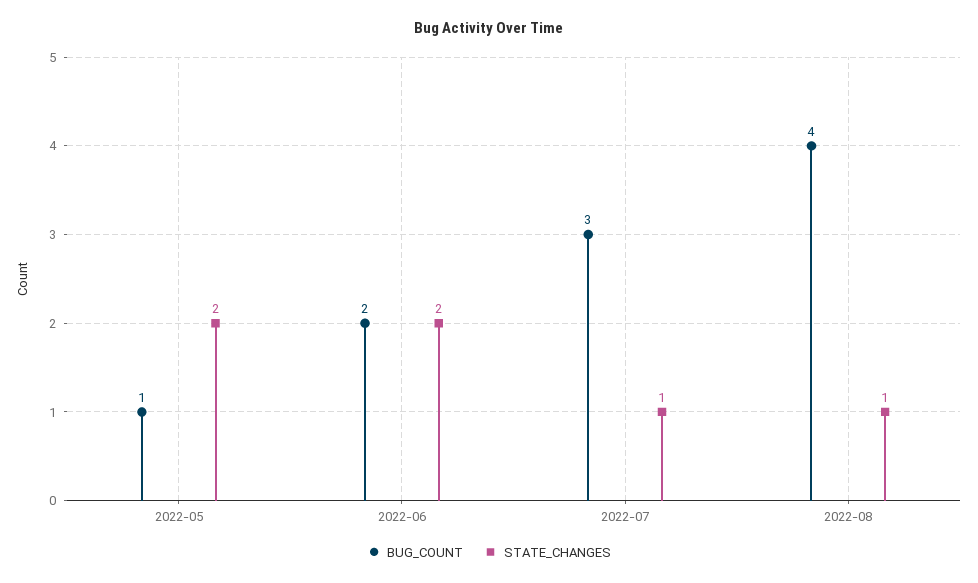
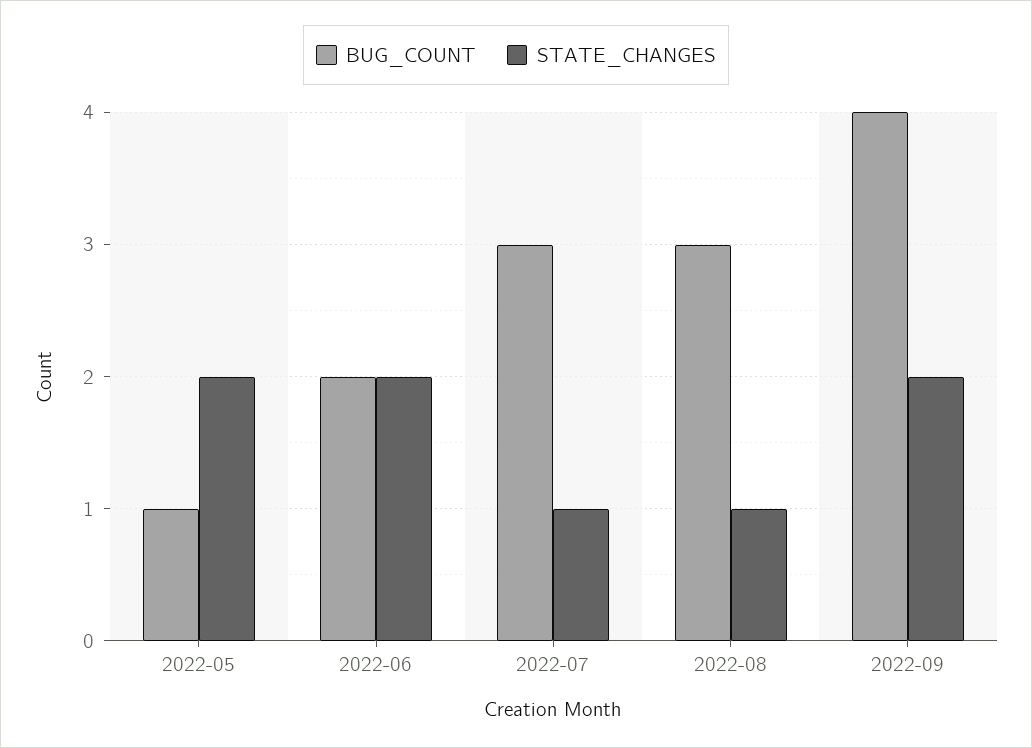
BUG_COUNT, 2022-08: 4 -> 3
BUG_COUNT, 2022-09: none -> 4
STATE_CHANGES, 2022-09: none -> 2

